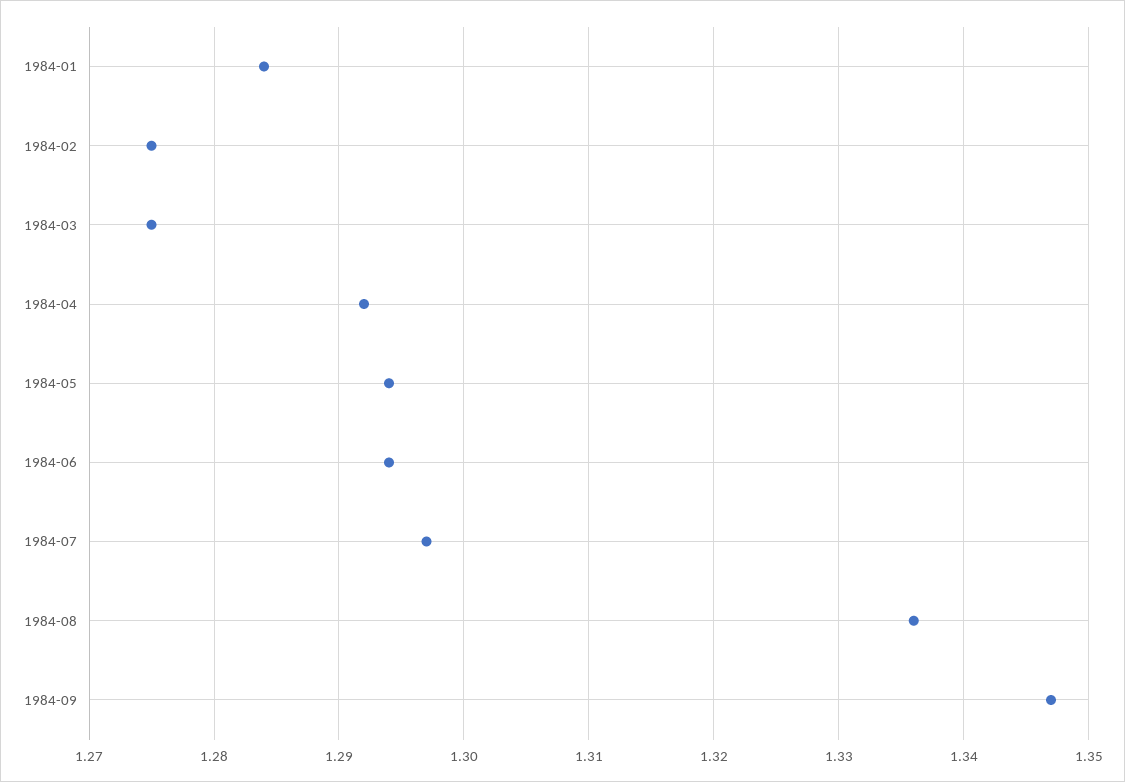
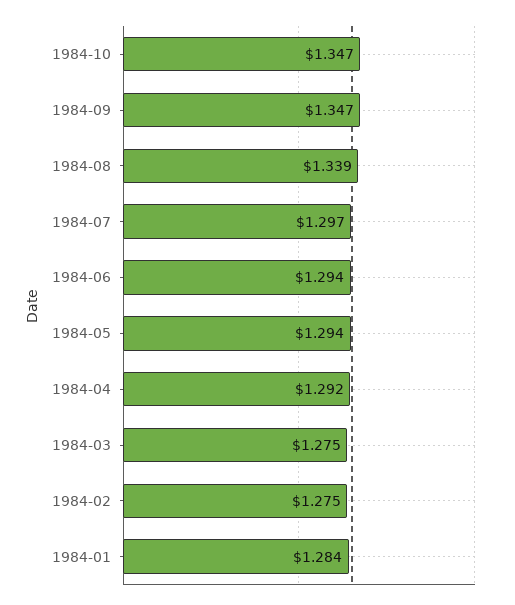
1984-08: 1.336 -> 1.339
1984-10: none -> 1.347

